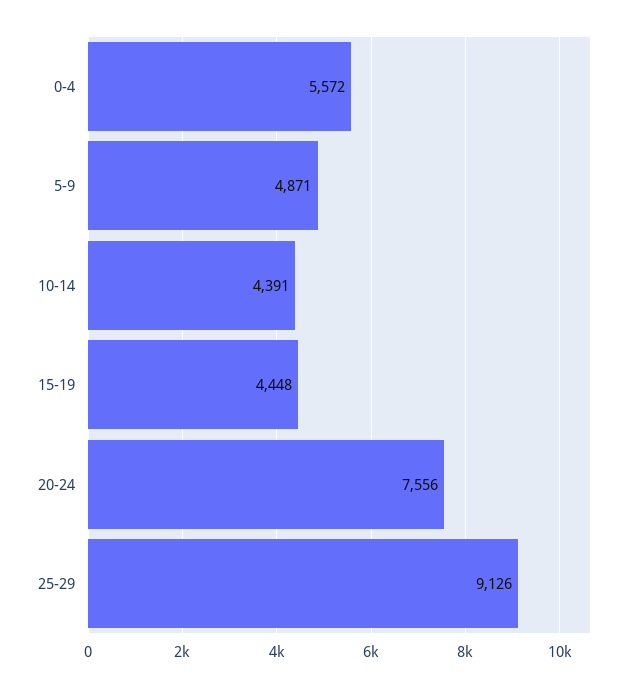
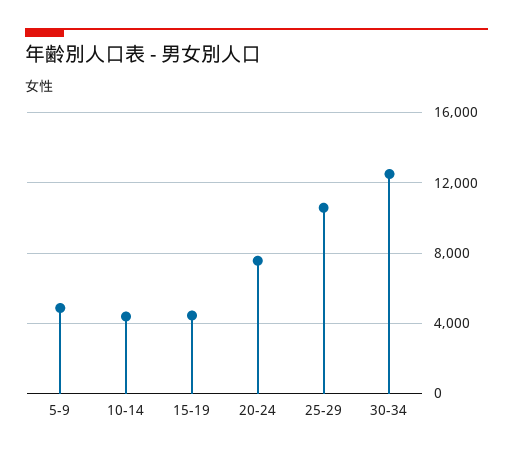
0-4: 5572 -> none
25-29: 9126 -> 10500
30-34: none -> 12500

